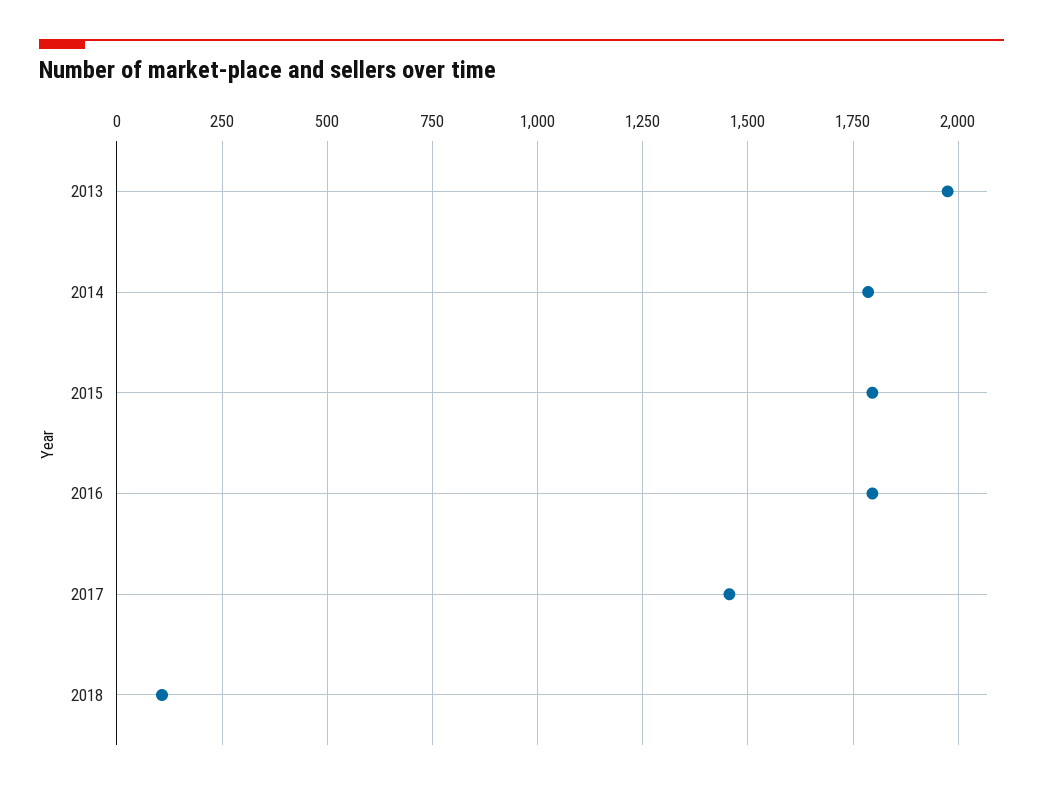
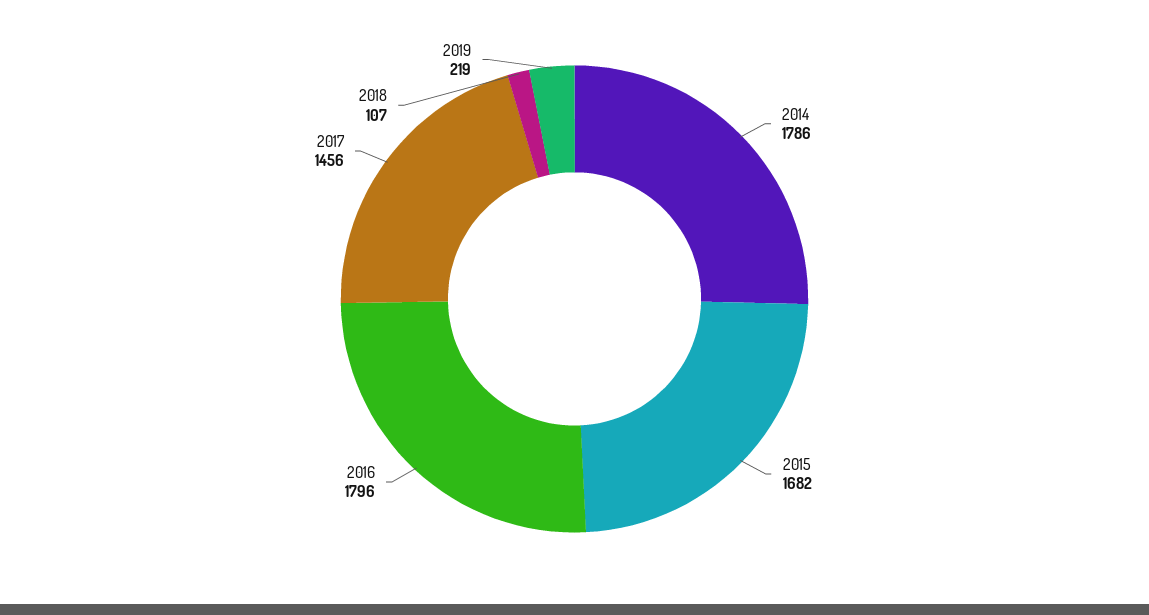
2013: 1975 -> none
2015: 1800 -> 1682
2019: none -> 219

